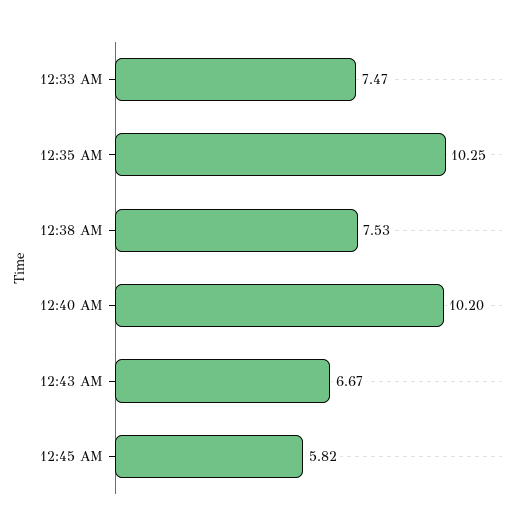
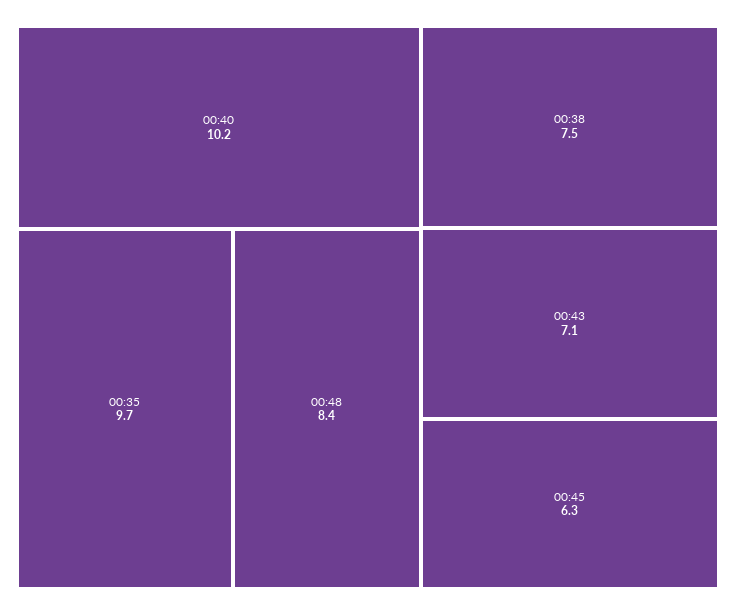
12:33 AM: 7.47 -> none
12:35 AM: 10.25 -> 9.7
12:43 AM: 6.67 -> 7.1
12:45 AM: 5.82 -> 6.3
00:48: none -> 8.4

